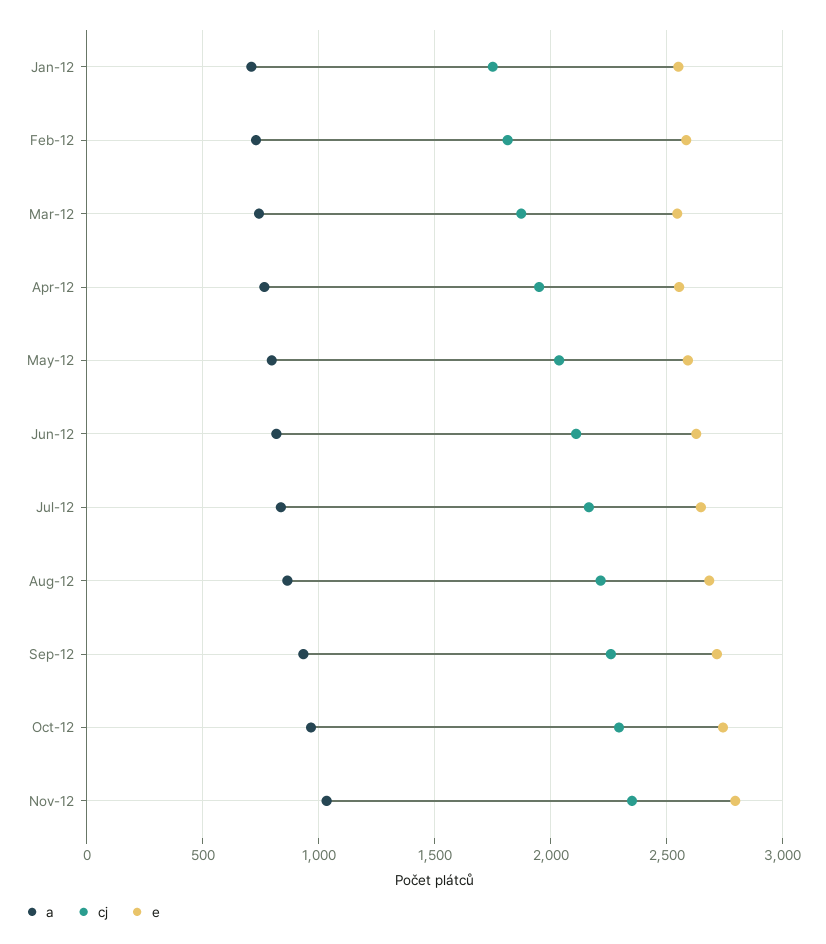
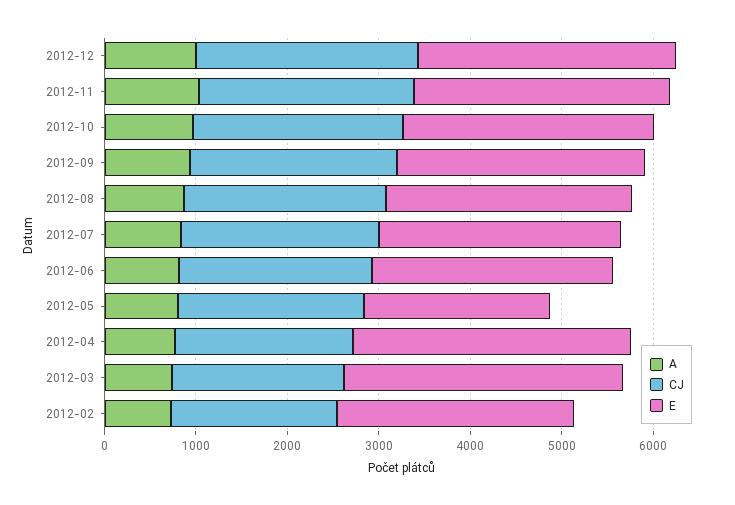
a, Jan-12: 700 -> none
cj, Jan-12: 1750 -> none
e, Jan-12: 2550 -> none
e, Mar-12: 2550 -> 3000
e, Apr-12: 2550 -> 3000
e, May-12: 2600 -> 2000
a, 2012-12: none -> 1000
cj, 2012-12: none -> 2400
e, 2012-12: none -> 2800

